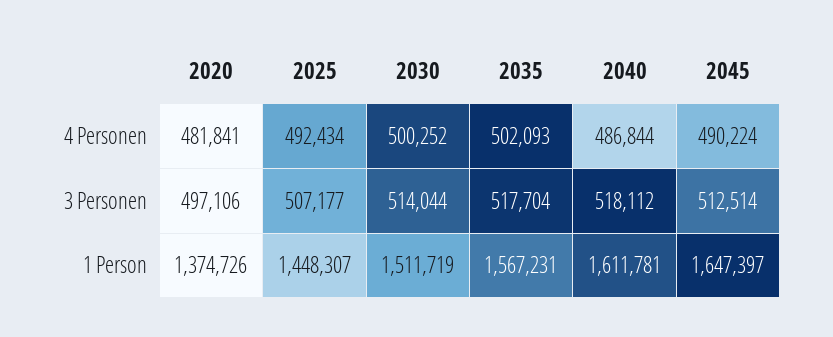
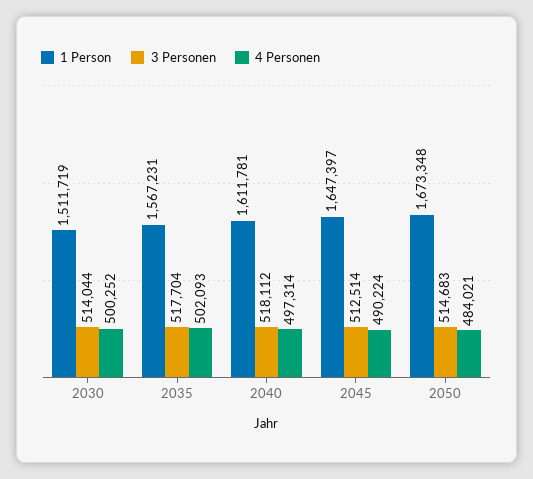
4 Personen, 2020: 481841 -> none
4 Personen, 2025: 492434 -> none
4 Personen, 2040: 486844 -> 497314
3 Personen, 2020: 497106 -> none
3 Personen, 2025: 507177 -> none
1 Person, 2020: 1374726 -> none
1 Person, 2025: 1448307 -> none
1 Person, 2050: none -> 1673348
3 Personen, 2050: none -> 514683
4 Personen, 2050: none -> 484021

